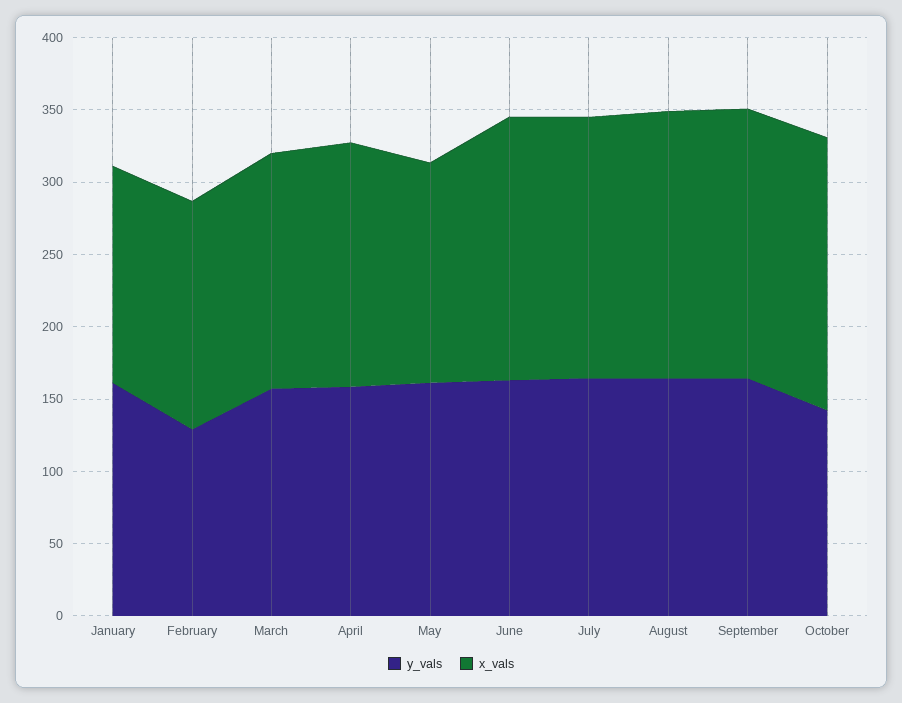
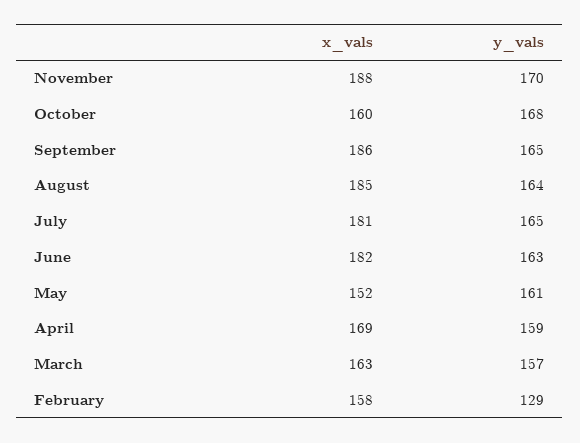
y_vals, January: 160 -> none
x_vals, January: 150 -> none
y_vals, October: 140 -> 168
x_vals, October: 190 -> 160
x_vals, November: none -> 188
y_vals, November: none -> 170

